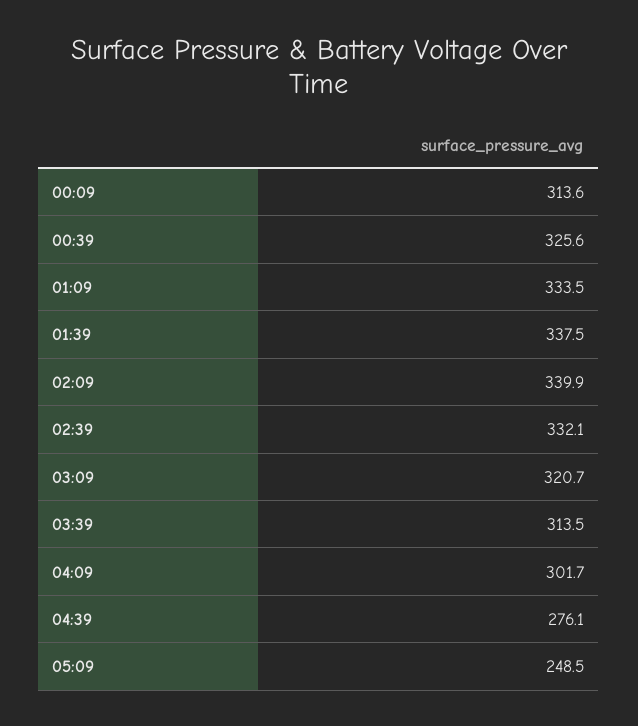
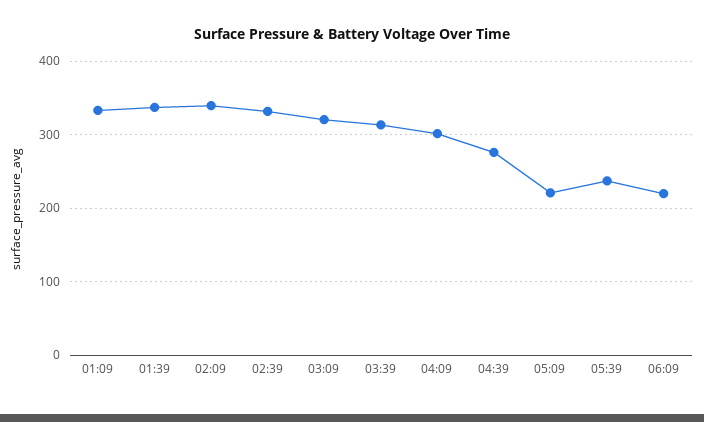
00:09: 313.6 -> none
00:39: 325.6 -> none
05:09: 248.5 -> 220
05:39: none -> 240
06:09: none -> 220

